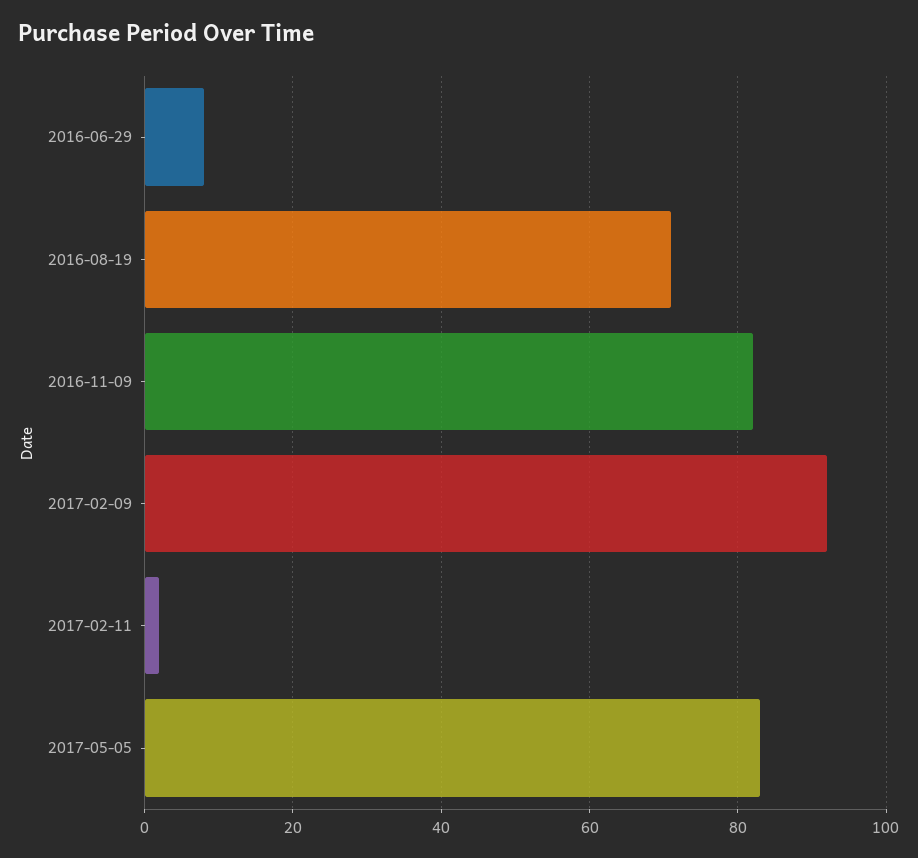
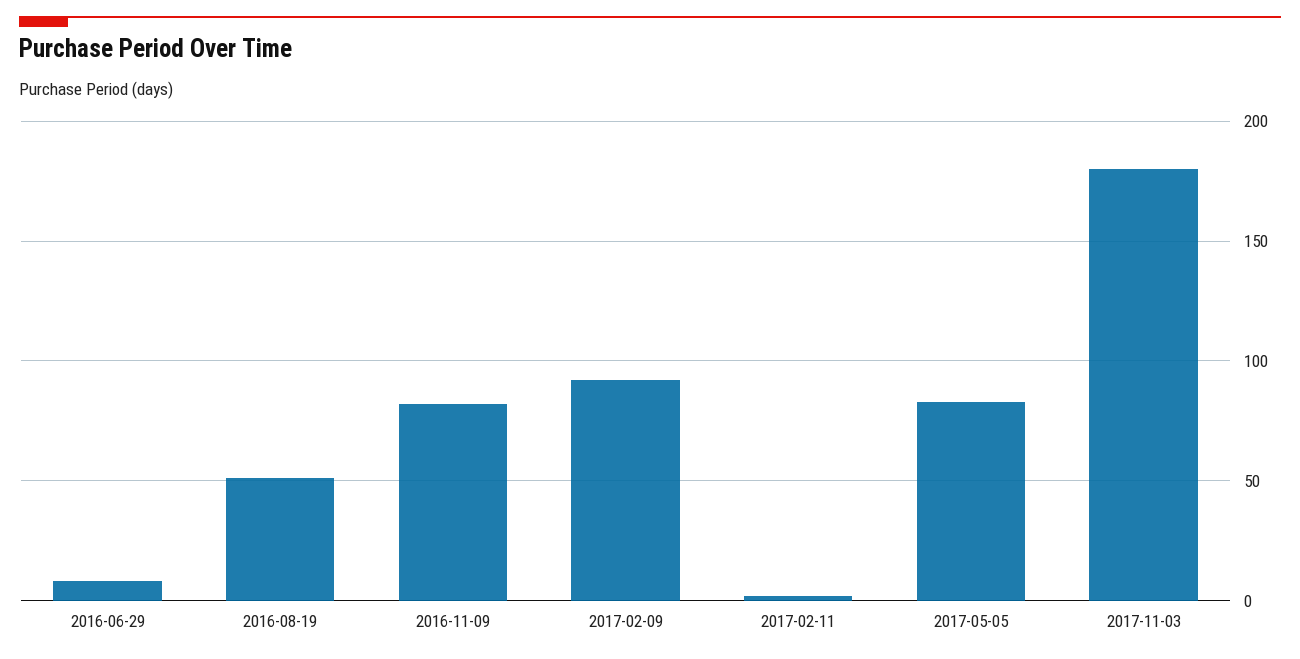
2016-08-19: 70 -> 50
2017-11-03: none -> 180

